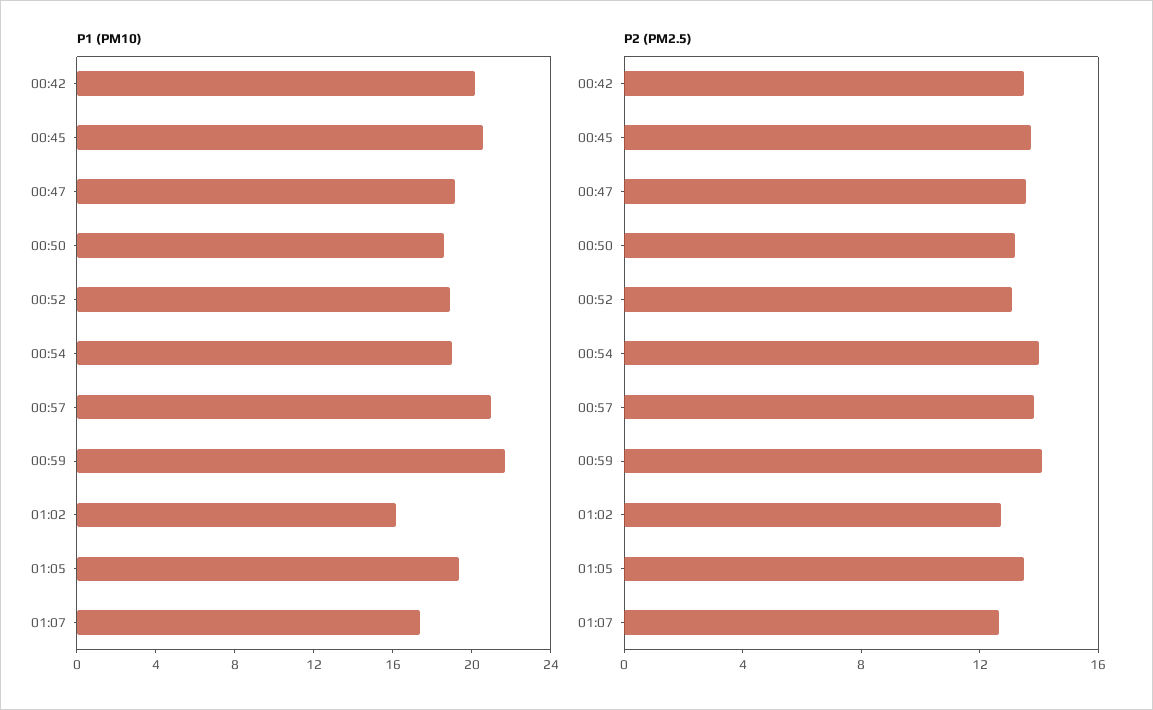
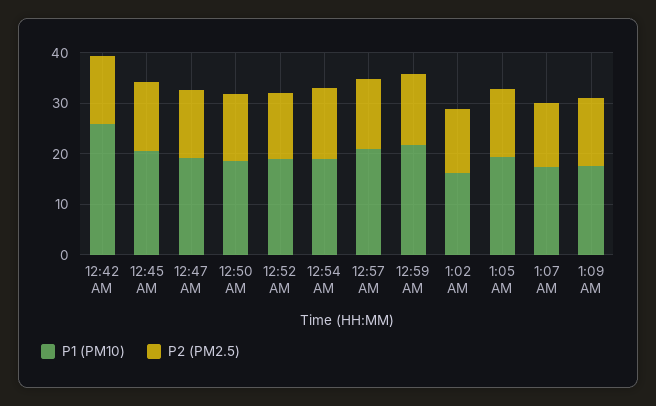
P1 (PM10), 00:42: 20 -> 26
P1 (PM10), 1:09 AM: none -> 18
P2 (PM2.5), 1:09 AM: none -> 14

